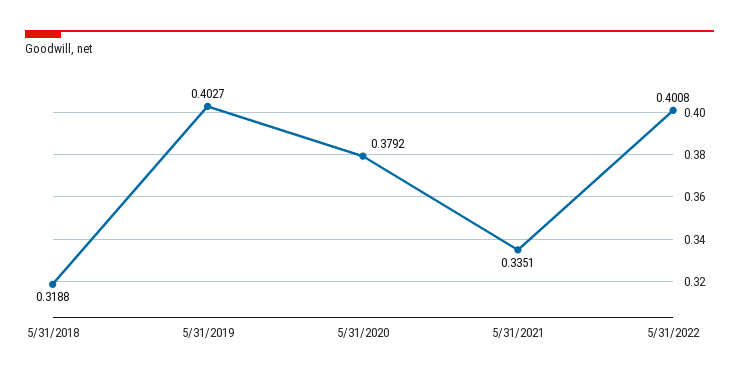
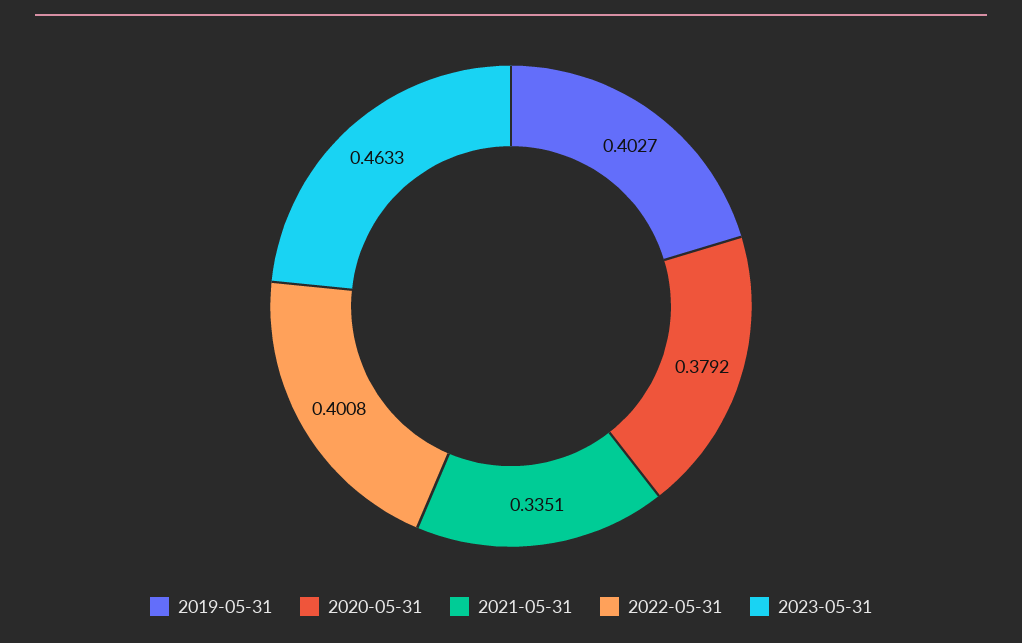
5/31/2018: 0.3188 -> none
2023-05-31: none -> 0.4633

